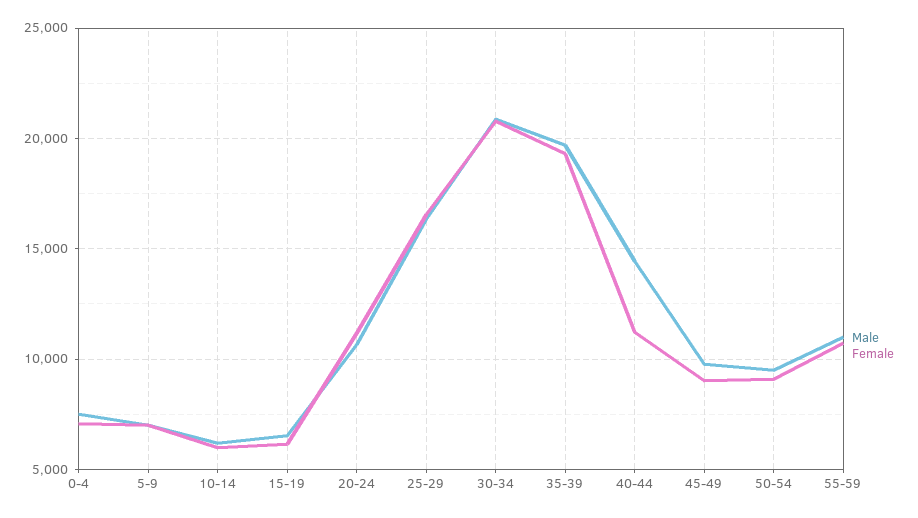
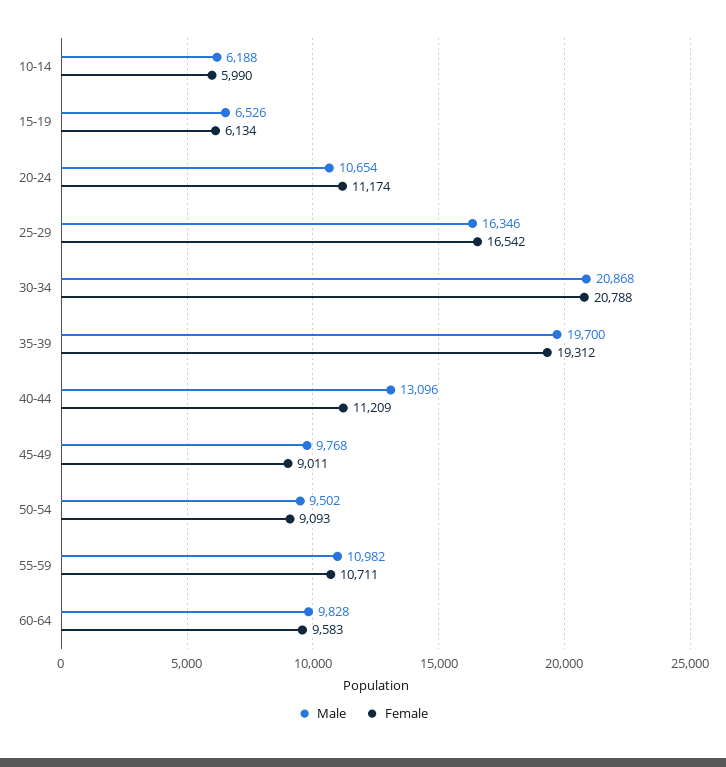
Male, 0-4: 7500 -> none
Female, 0-4: 7000 -> none
Male, 5-9: 7000 -> none
Female, 5-9: 7000 -> none
Male, 40-44: 14500 -> 13096
Male, 60-64: none -> 9828
Female, 60-64: none -> 9583

